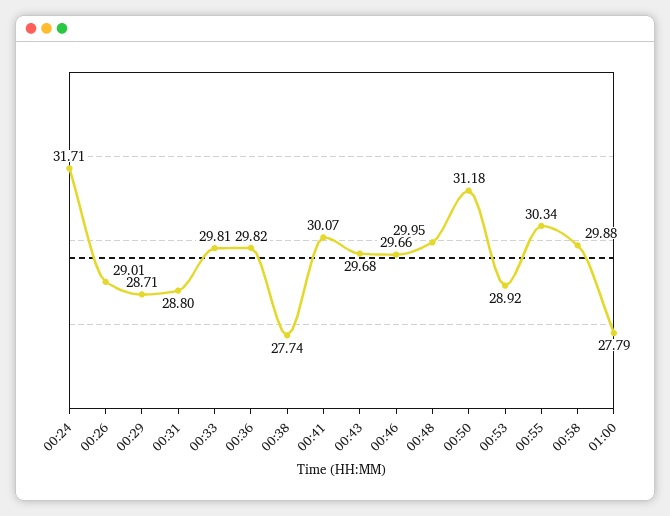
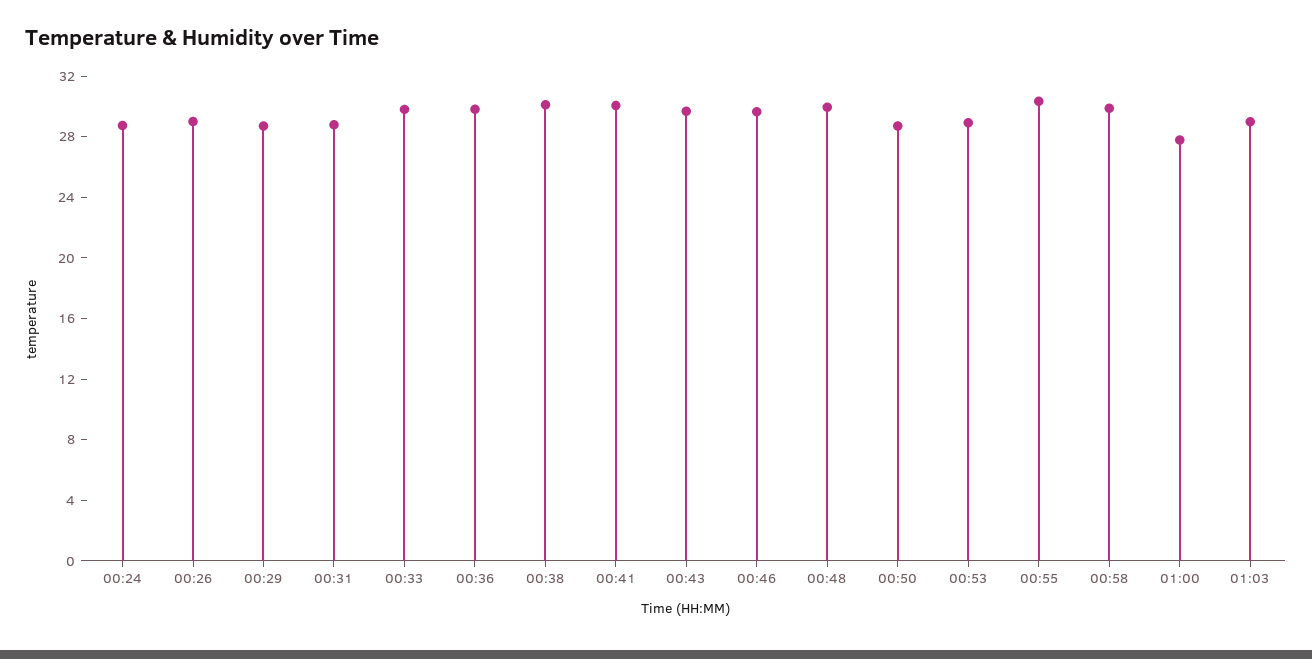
00:24: 31.71 -> 29
00:38: 27.74 -> 30
00:50: 31.18 -> 29
01:03: none -> 29

